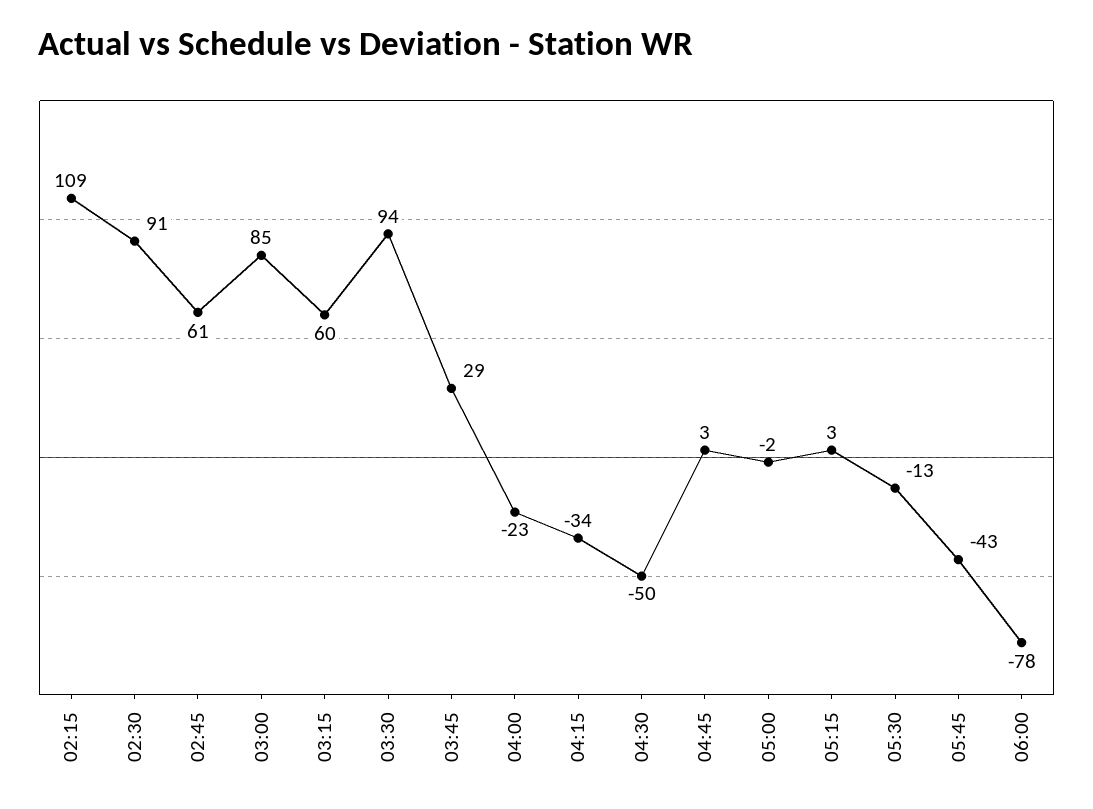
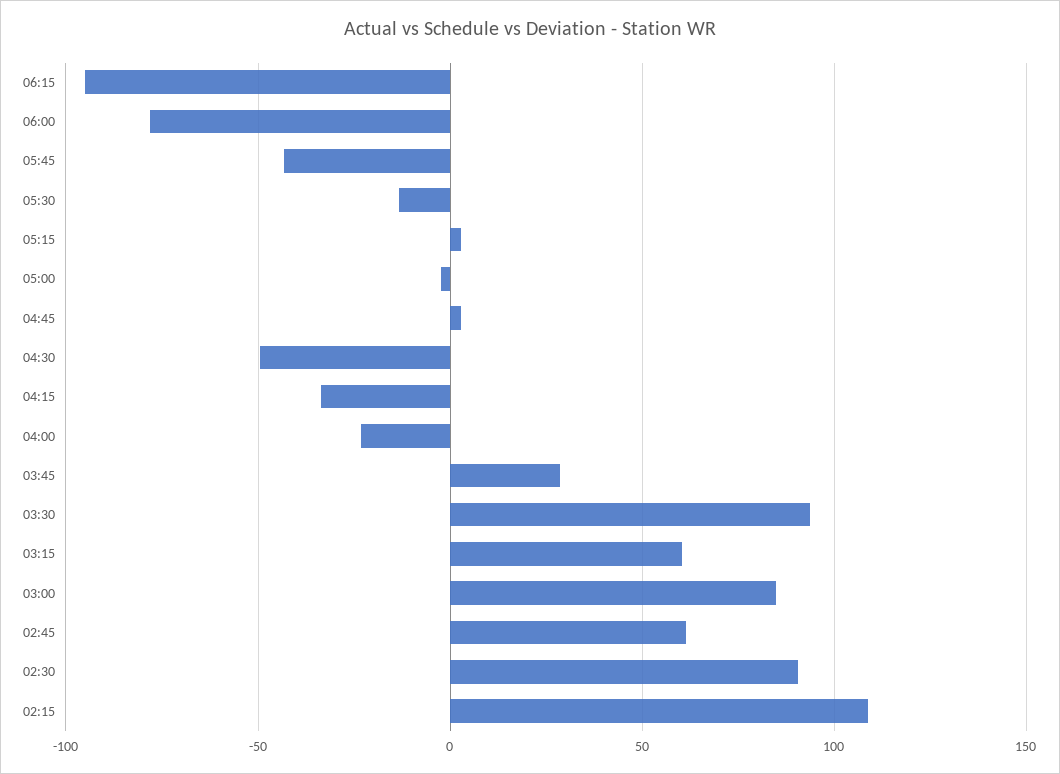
06:15: none -> -95

